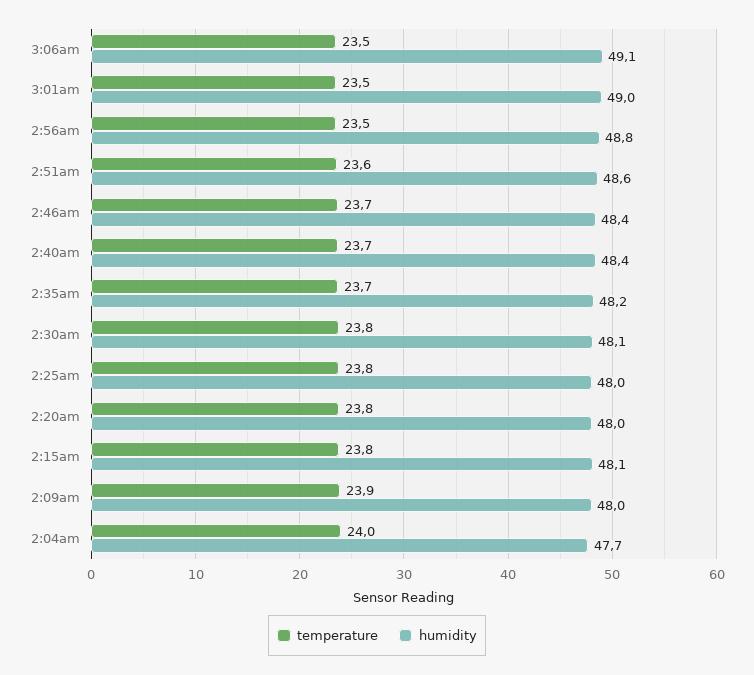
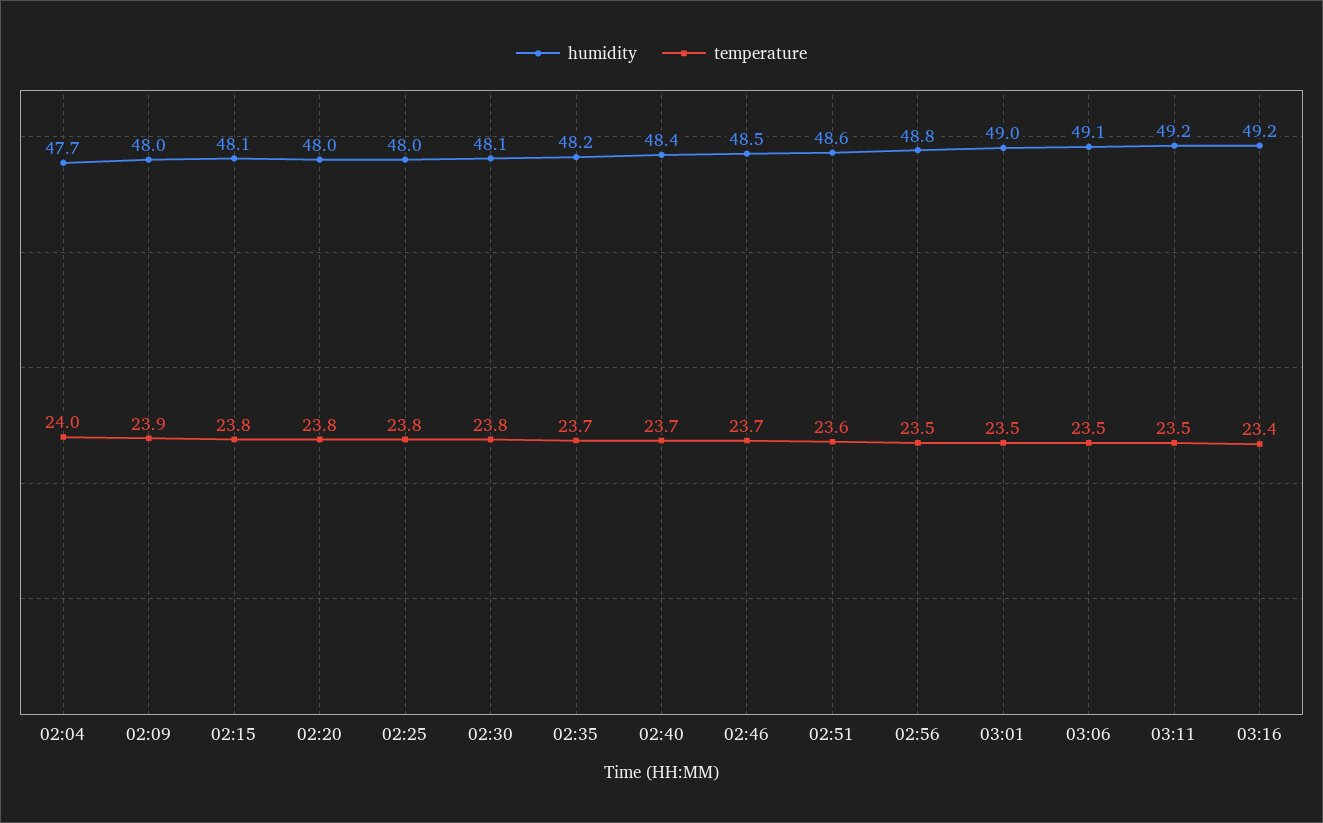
humidity, 2:46am: 48.4 -> 48.5
humidity, 03:11: none -> 49.2
temperature, 03:11: none -> 23.5
humidity, 03:16: none -> 49.2
temperature, 03:16: none -> 23.4

